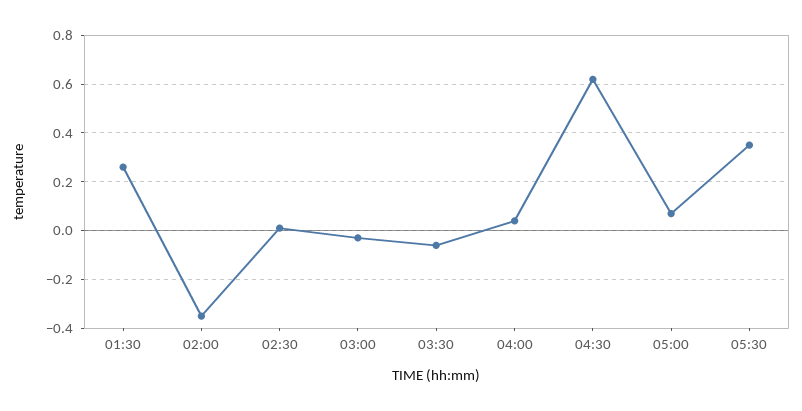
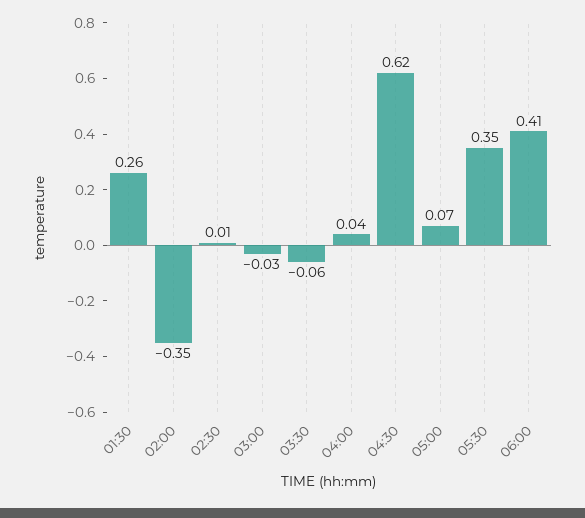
06:00: none -> 0.41

